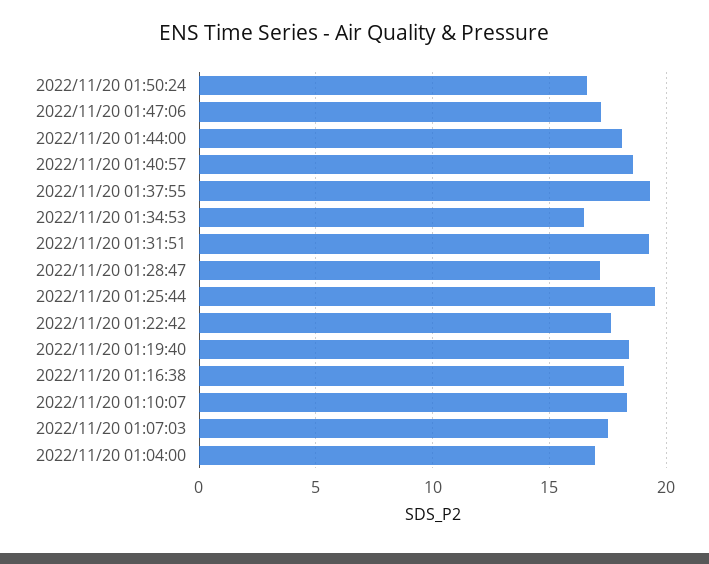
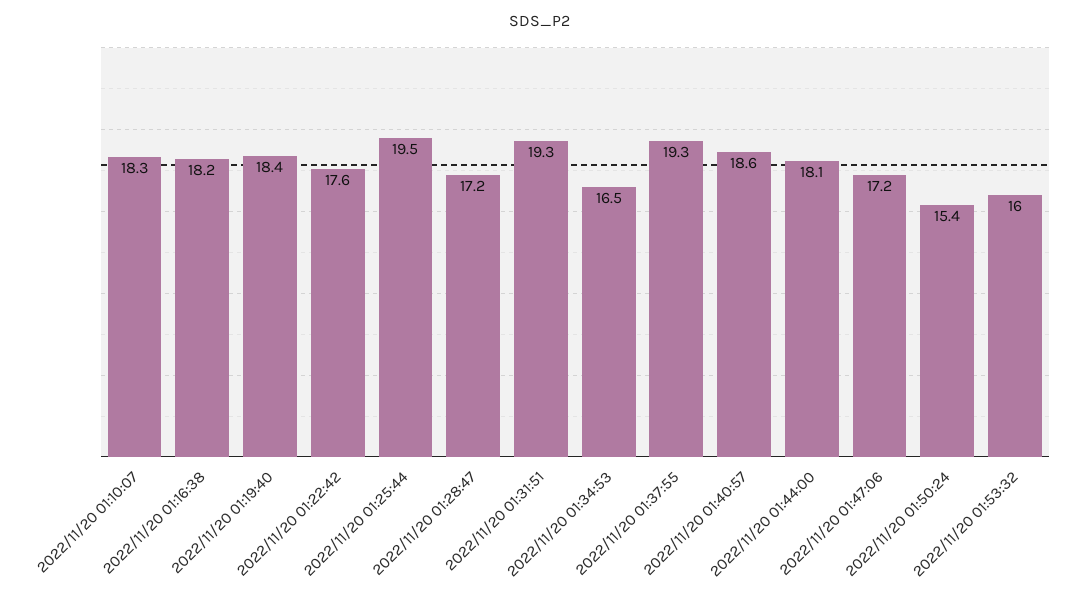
2022/11/20 01:50:24: 16.5 -> 15.4
2022/11/20 01:07:03: 17.5 -> none
2022/11/20 01:04:00: 17 -> none
2022/11/20 01:53:32: none -> 16

